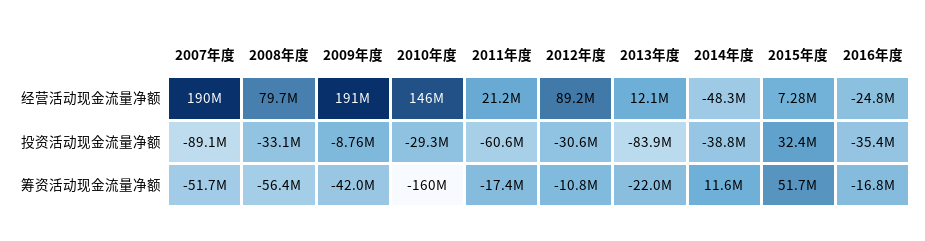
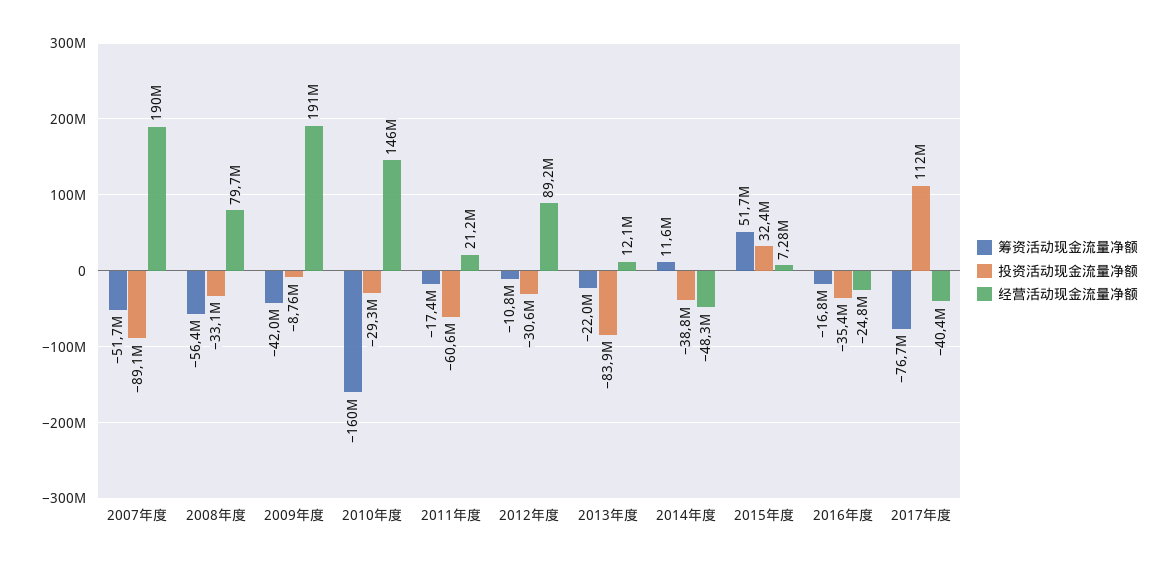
筹资活动现金流量净额, 2017年度: none -> -76700000
投资活动现金流量净额, 2017年度: none -> 112000000
经营活动现金流量净额, 2017年度: none -> -40400000

